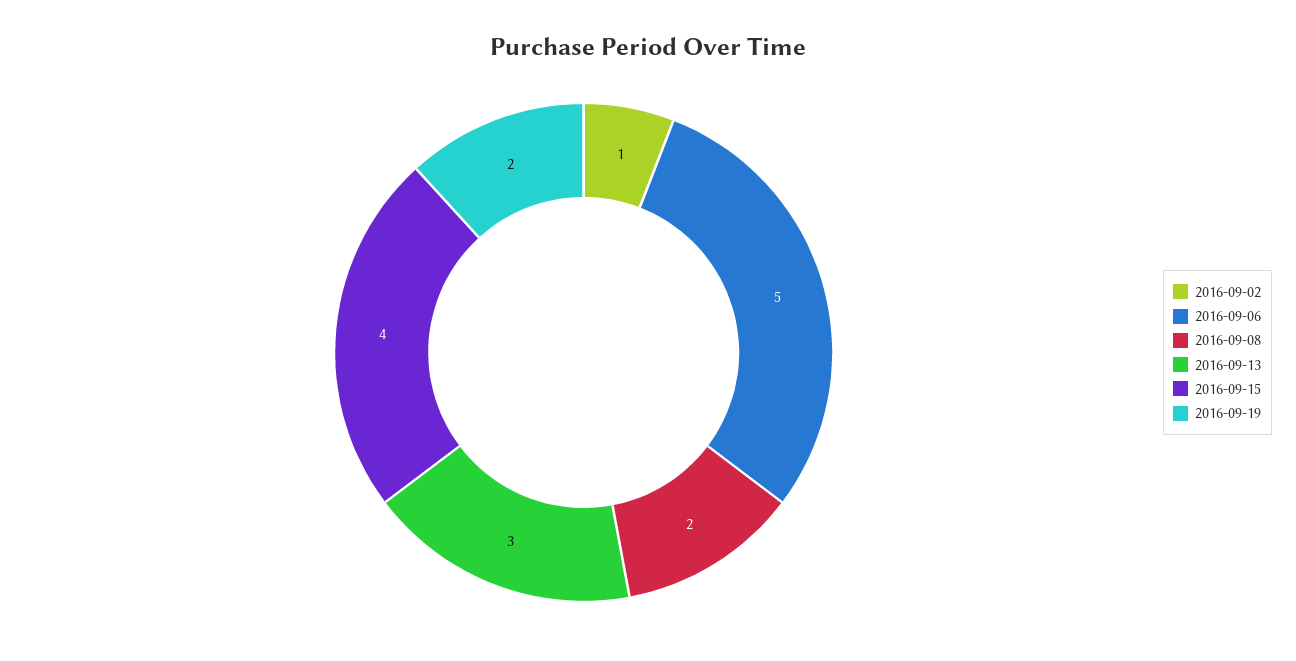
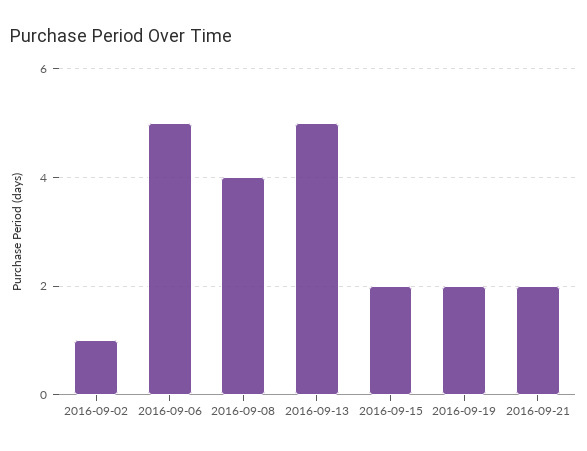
2016-09-08: 2 -> 4
2016-09-13: 3 -> 5
2016-09-15: 4 -> 2
2016-09-21: none -> 2

